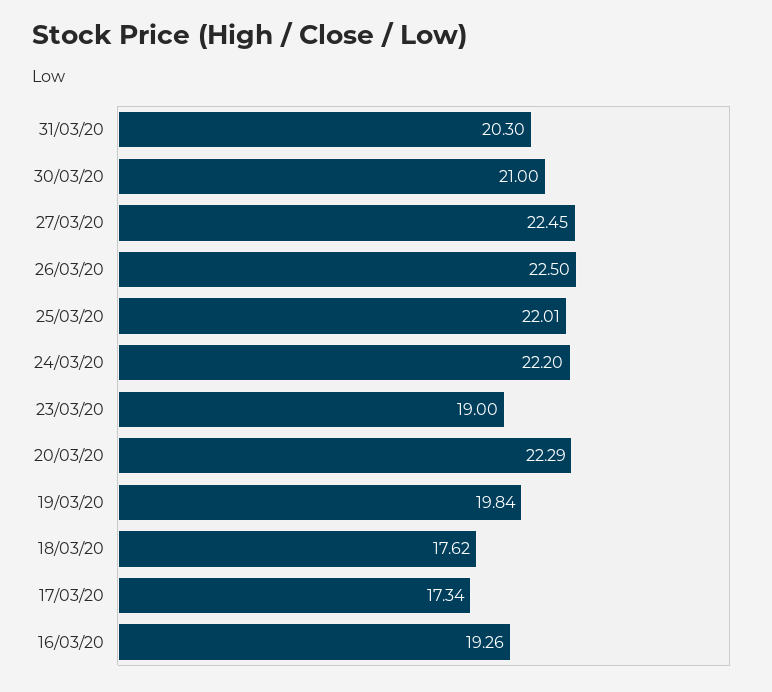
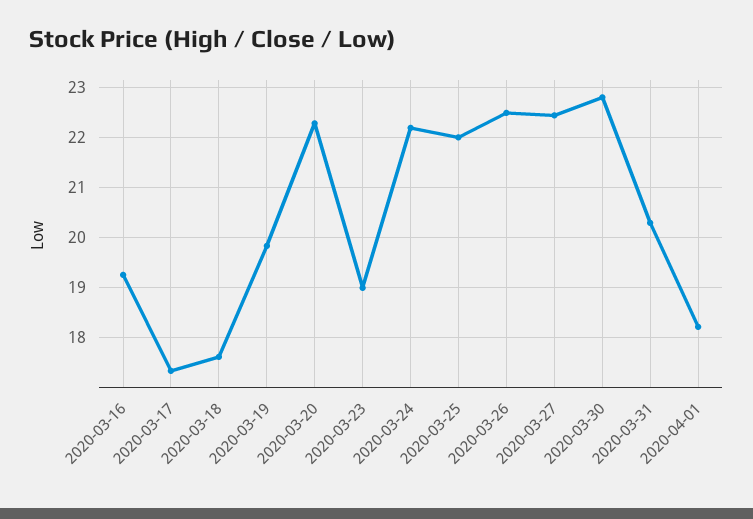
30/03/20: 21 -> 22.8
2020-04-01: none -> 18.2

